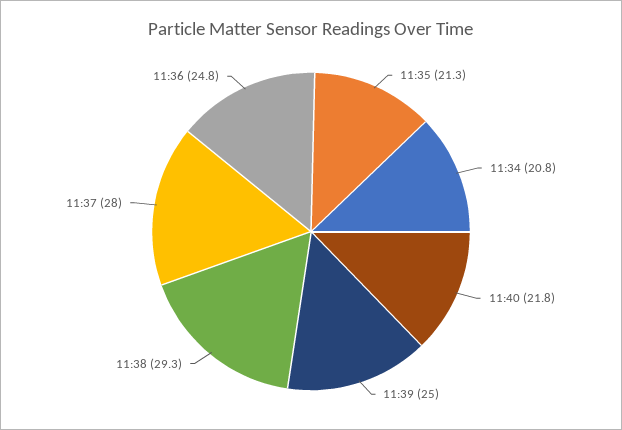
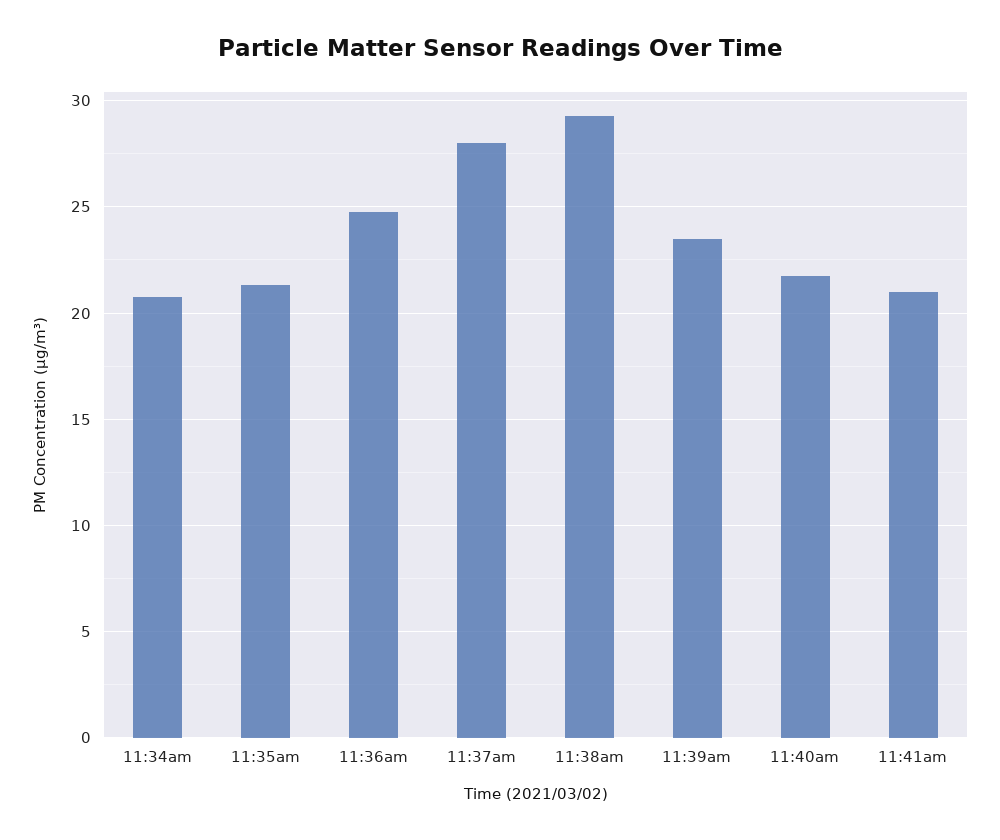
11:39: 25 -> 23.5
11:41am: none -> 21

